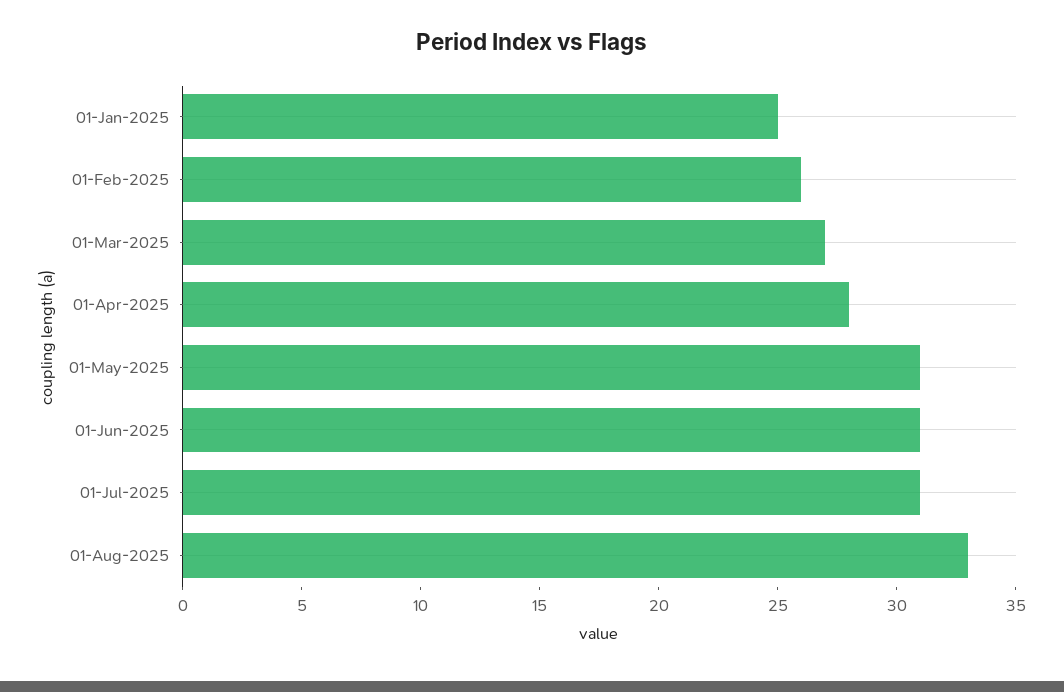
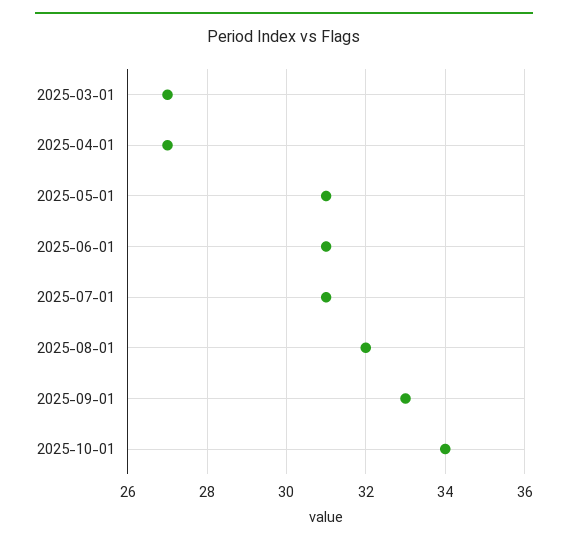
01-Jan-2025: 25 -> none
01-Feb-2025: 26 -> none
01-Apr-2025: 28 -> 27
01-Aug-2025: 33 -> 32
2025-09-01: none -> 33
2025-10-01: none -> 34

